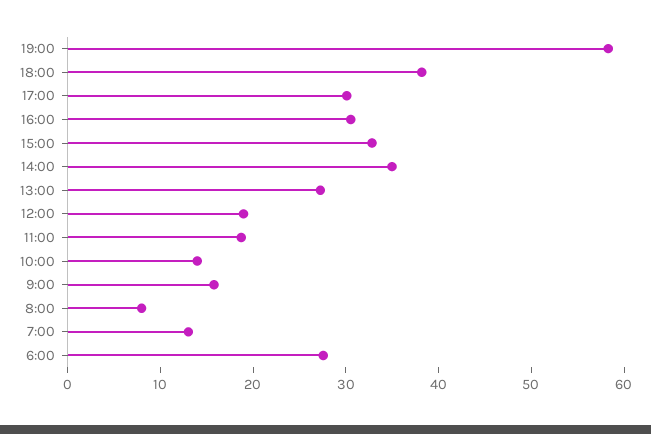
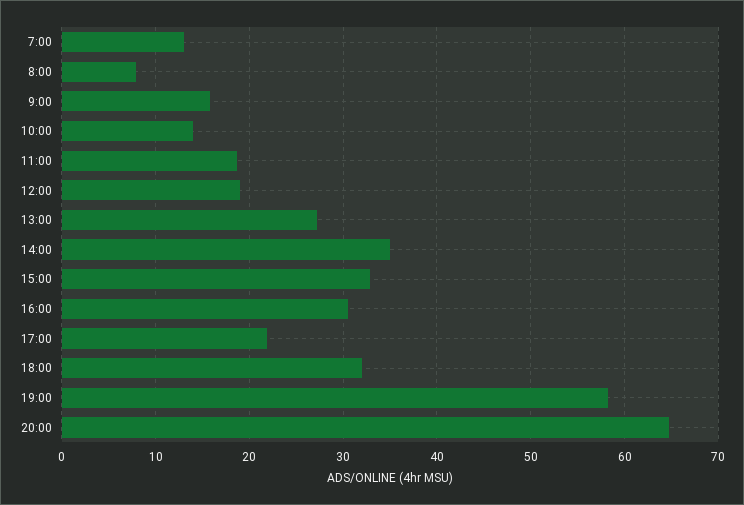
18:00: 38 -> 32
17:00: 30 -> 22
6:00: 28 -> none
20:00: none -> 65

